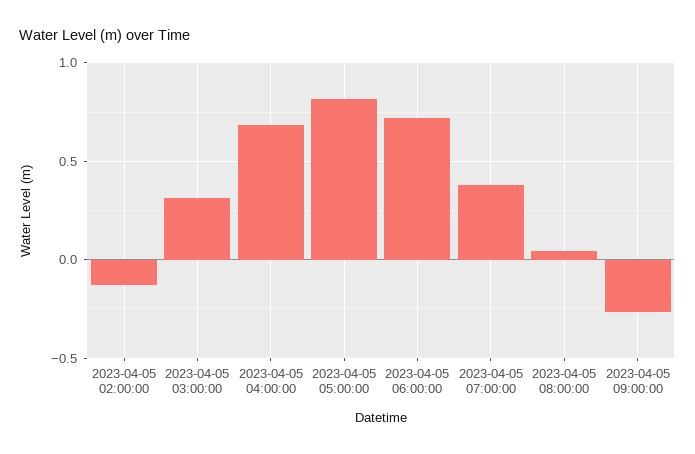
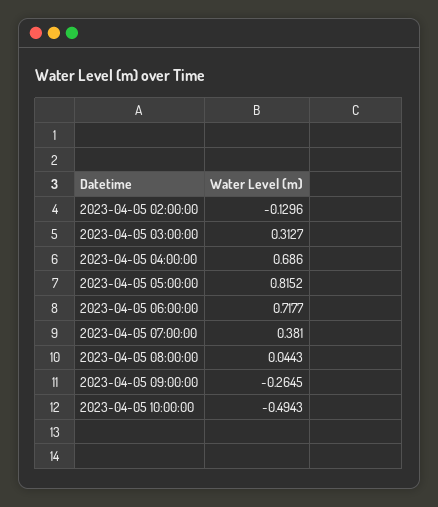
2023-04-05 10:00:00: none -> -0.4943

